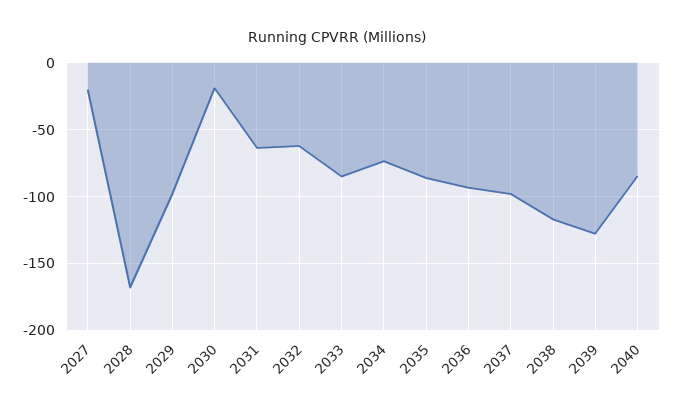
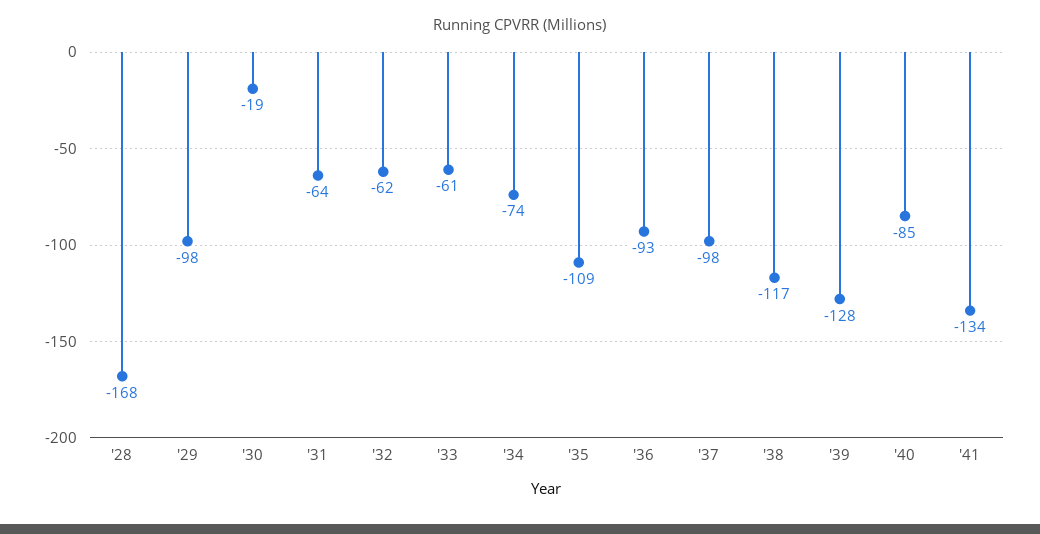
2027: -20 -> none
2033: -85 -> -61
2035: -85 -> -109
'41: none -> -134

